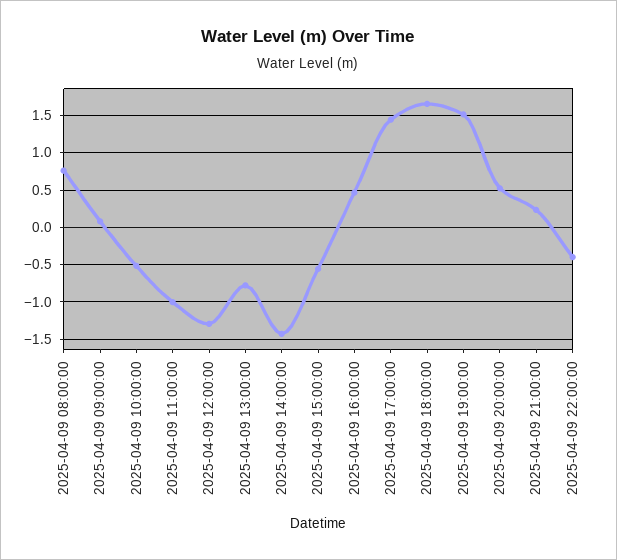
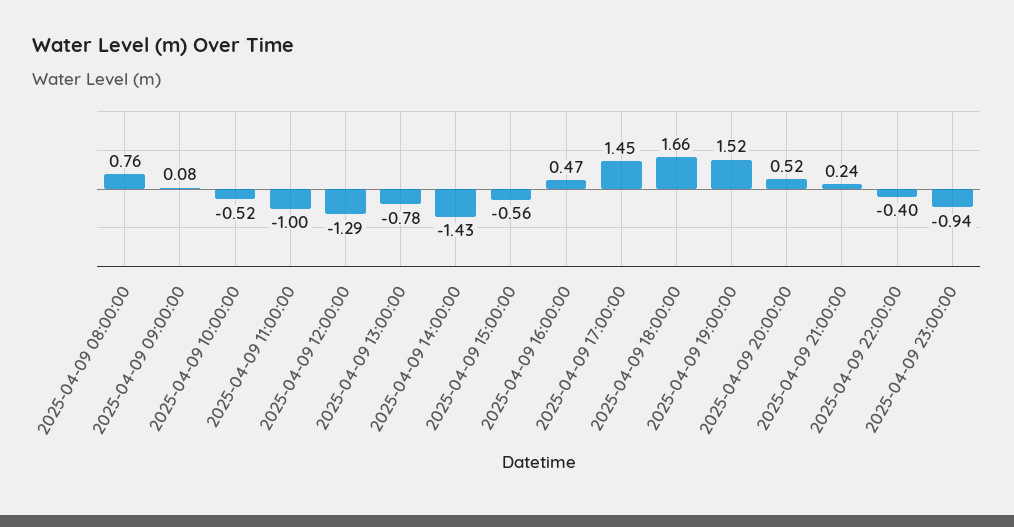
2025-04-09 23:00:00: none -> -0.94

